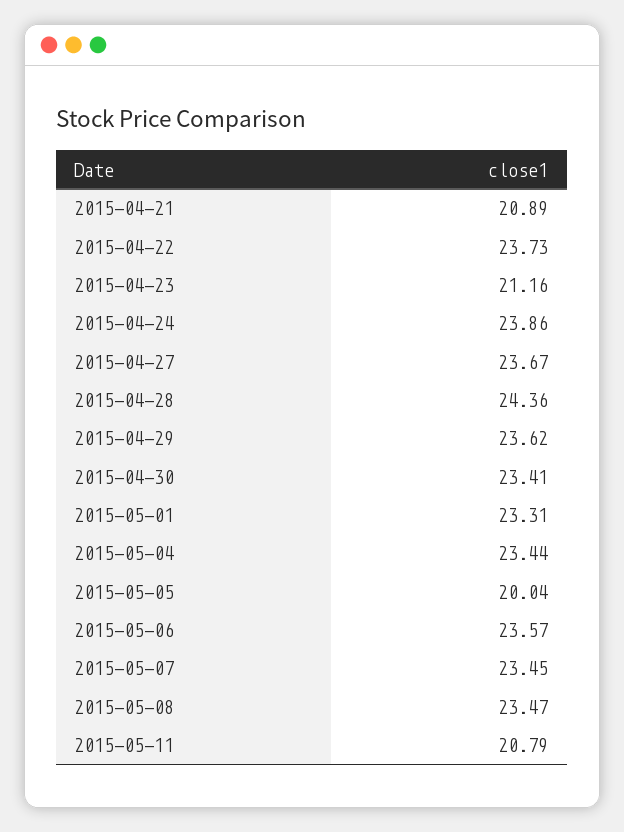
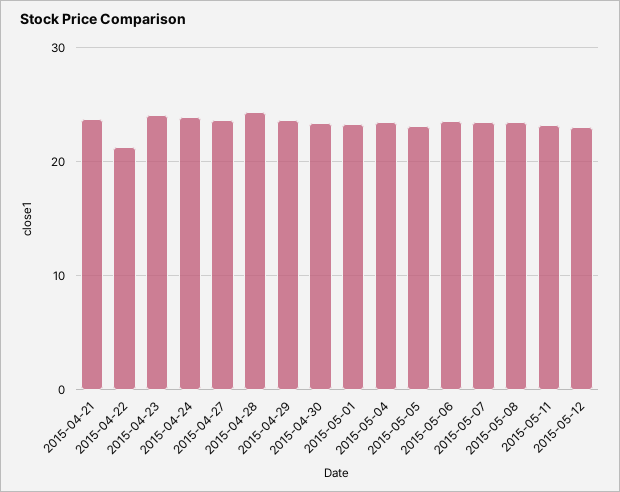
2015-04-21: 20.89 -> 24
2015-04-22: 23.73 -> 21
2015-04-23: 21.16 -> 24
2015-05-05: 20.04 -> 23
2015-05-11: 20.79 -> 23
2015-05-12: none -> 23

